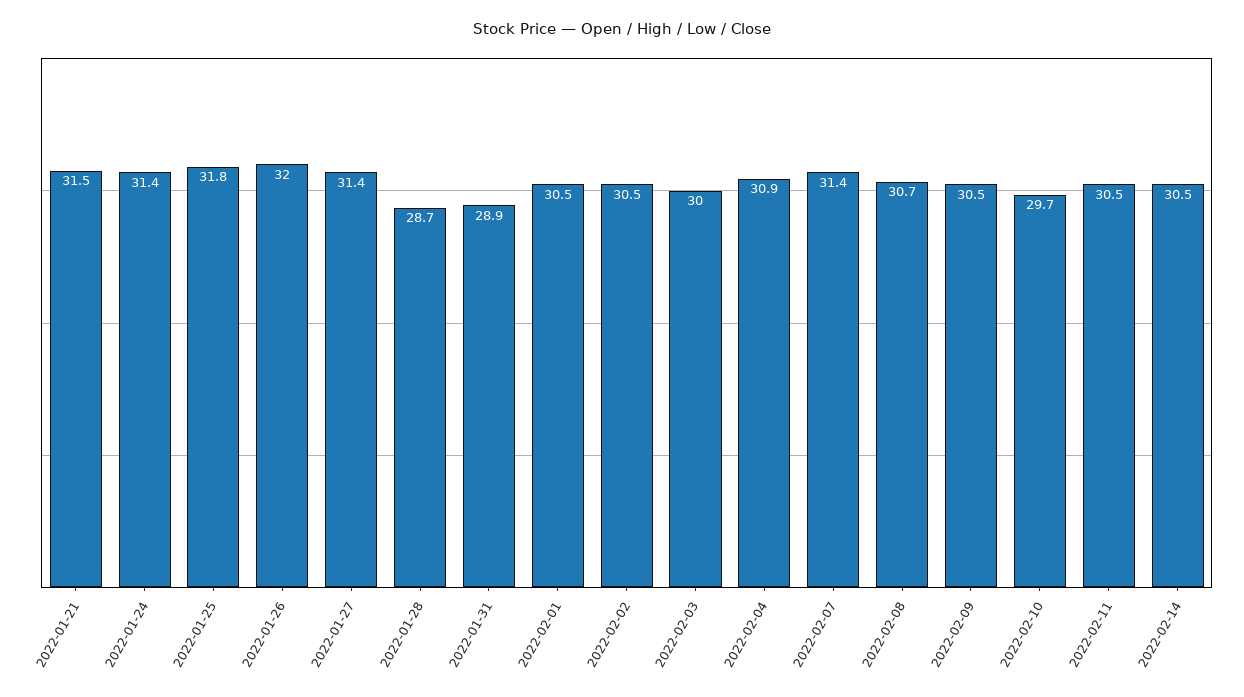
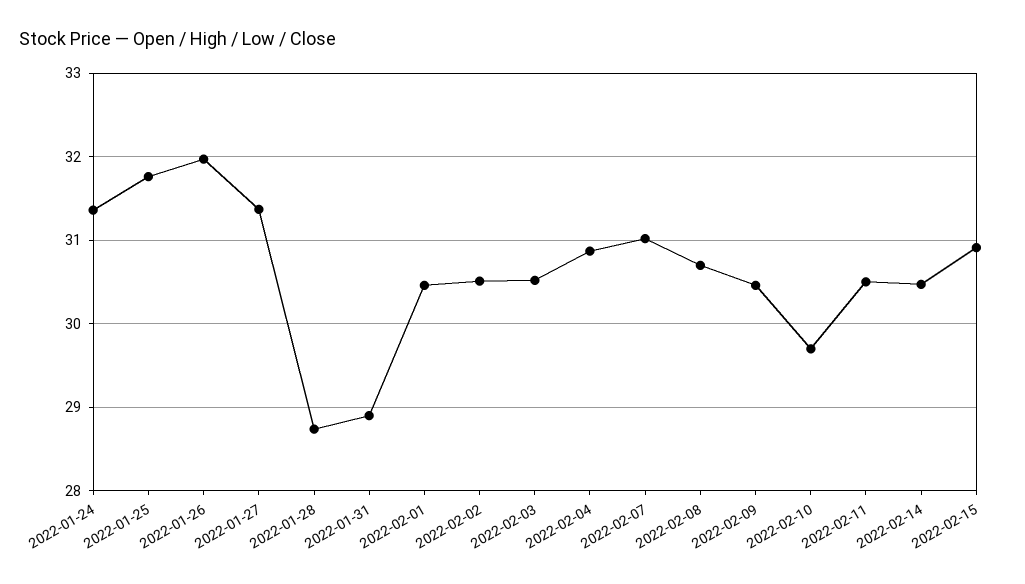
2022-01-21: 31.5 -> none
2022-02-03: 30 -> 30.5
2022-02-07: 31.4 -> 31
2022-02-15: none -> 30.9

